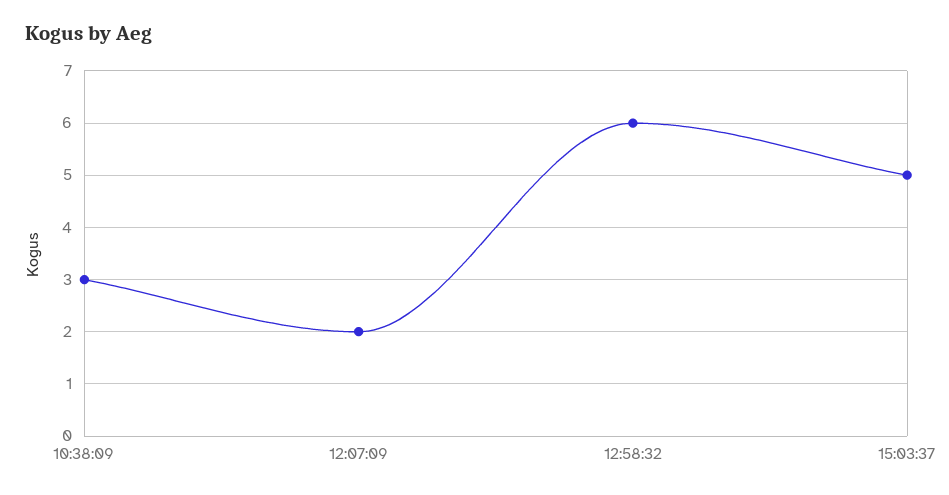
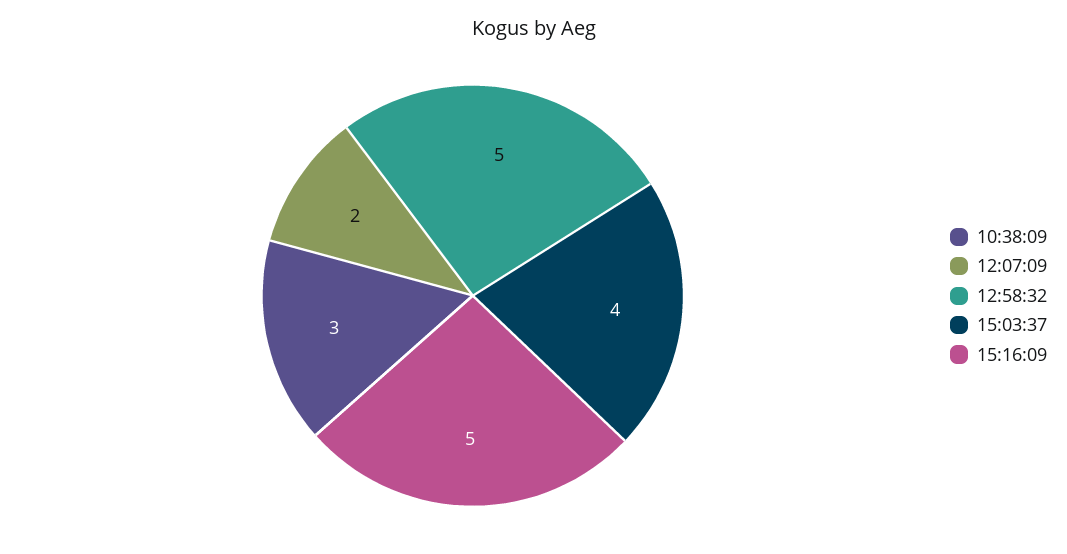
12:58:32: 6 -> 5
15:03:37: 5 -> 4
15:16:09: none -> 5

